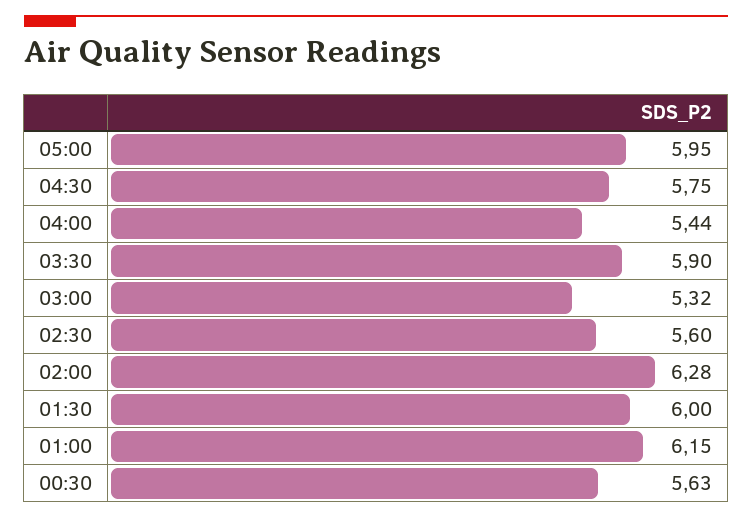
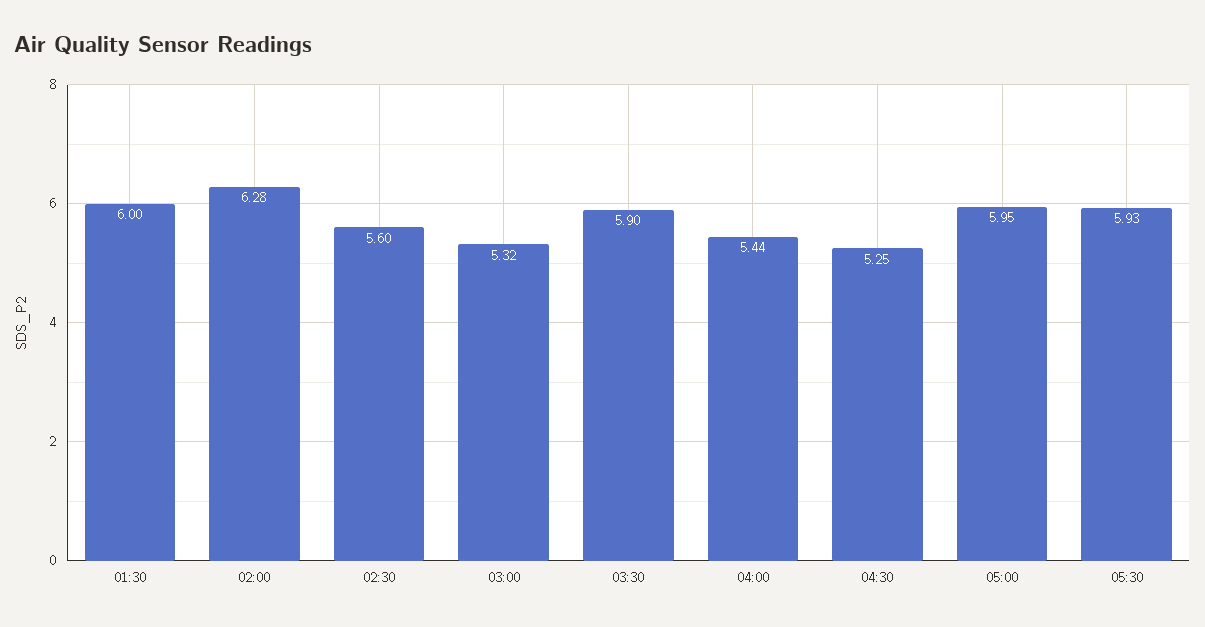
04:30: 5.75 -> 5.25
01:00: 6.15 -> none
00:30: 5.63 -> none
05:30: none -> 5.93

